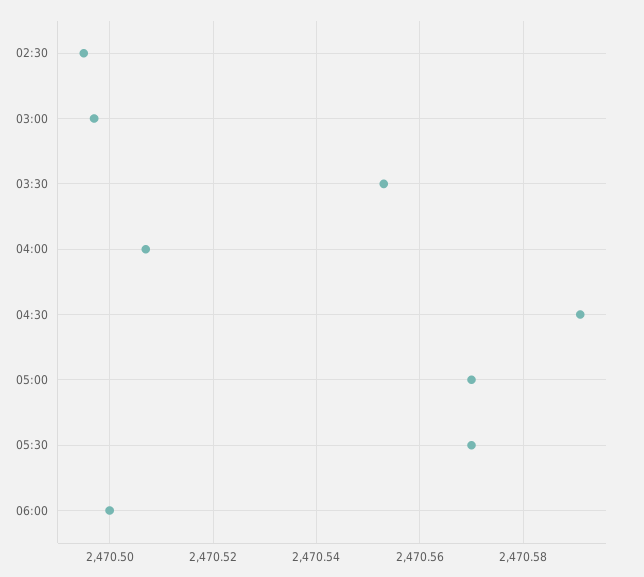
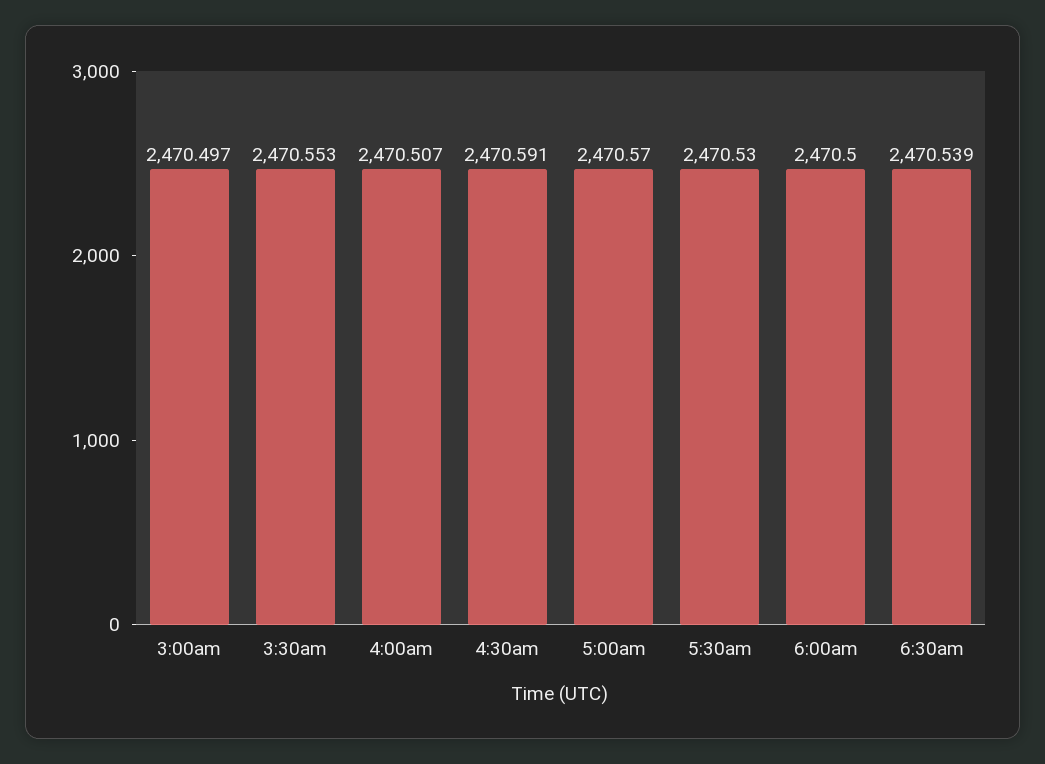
02:30: 2470.495 -> none
05:30: 2470.57 -> 2470.53
6:30am: none -> 2470.539

